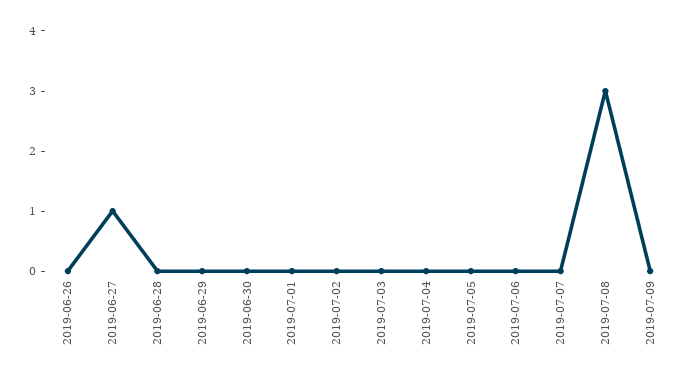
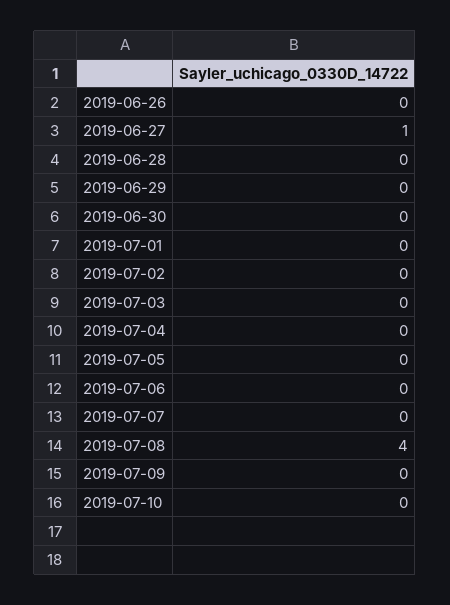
2019-07-08: 3 -> 4
2019-07-10: none -> 0

